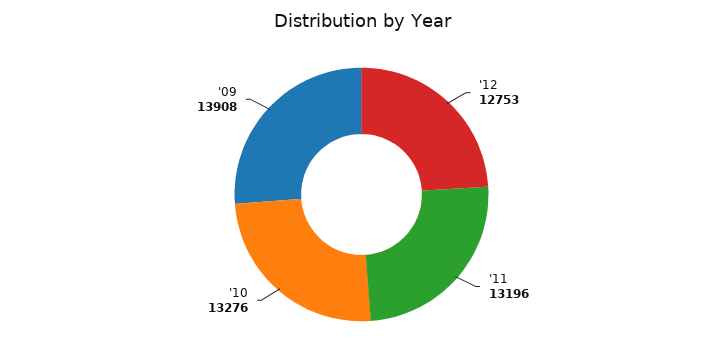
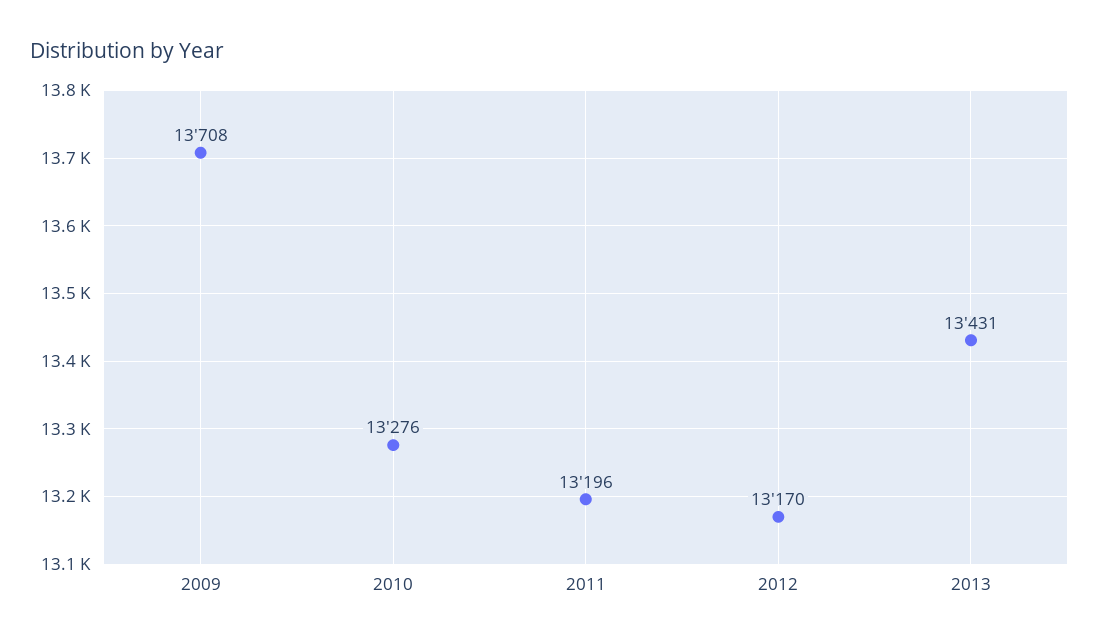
'12: 12753 -> 13170
'09: 13908 -> 13708
2013: none -> 13431

